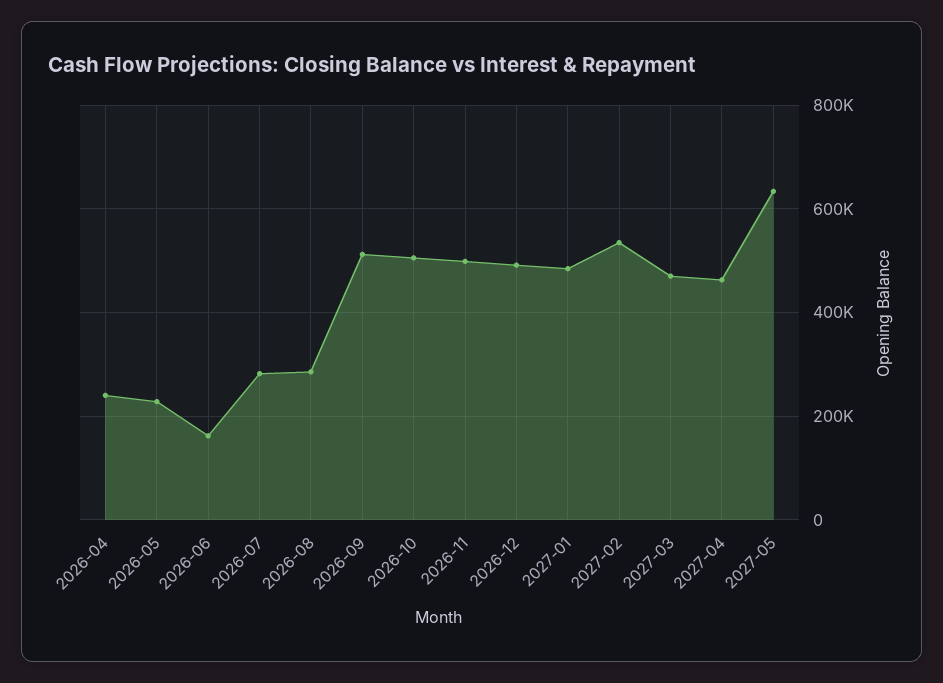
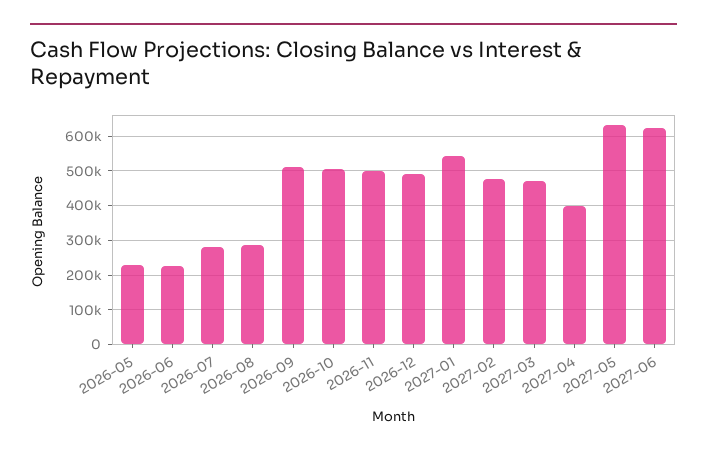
2026-04: 240000 -> none
2026-06: 160000 -> 220000
2027-01: 480000 -> 540000
2027-02: 540000 -> 480000
2027-04: 460000 -> 400000
2027-06: none -> 620000

